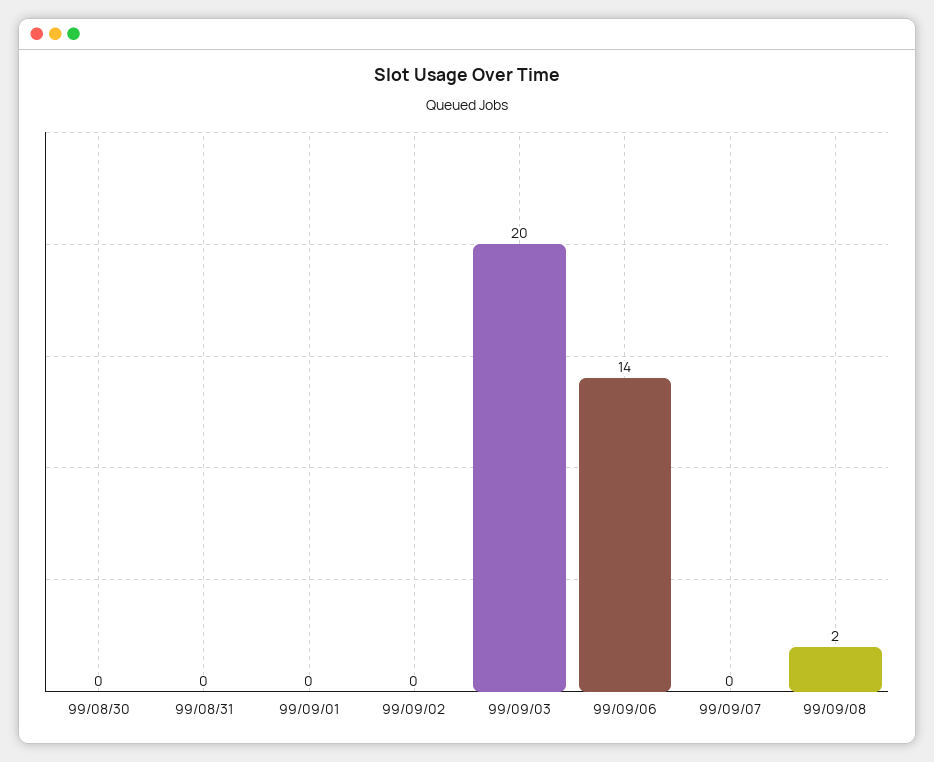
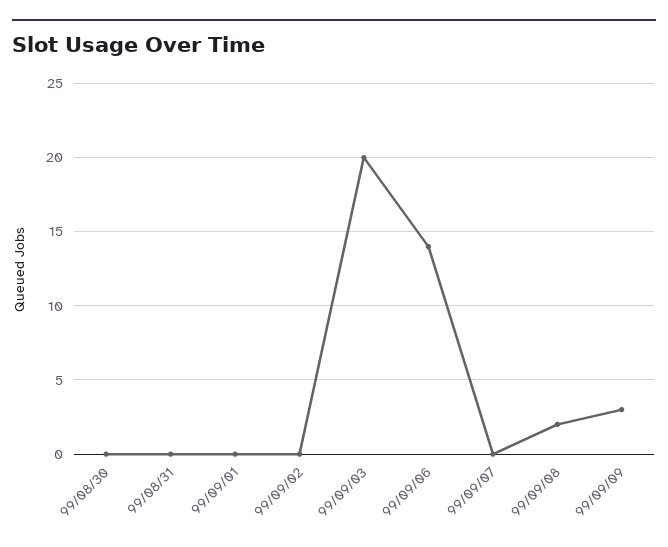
99/09/09: none -> 3

